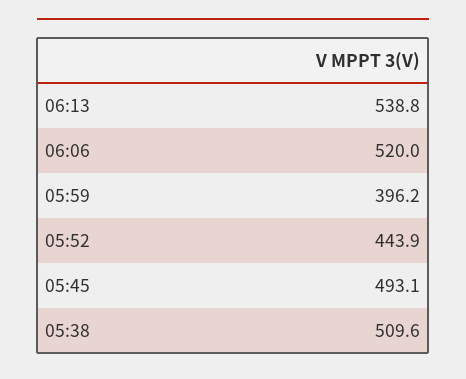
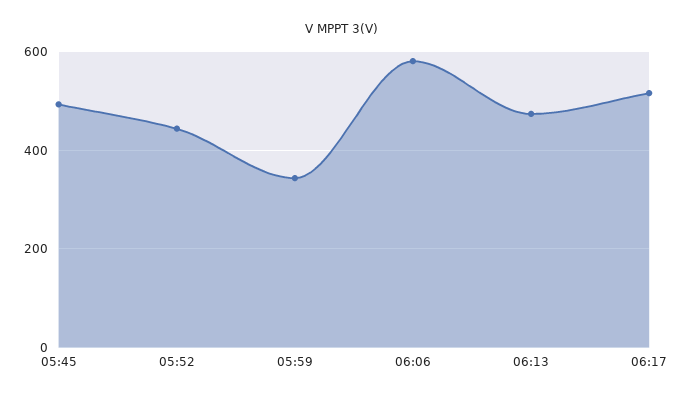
06:13: 538.8 -> 480
06:06: 520 -> 580
05:59: 396.2 -> 340
05:38: 509.6 -> none
06:17: none -> 520

